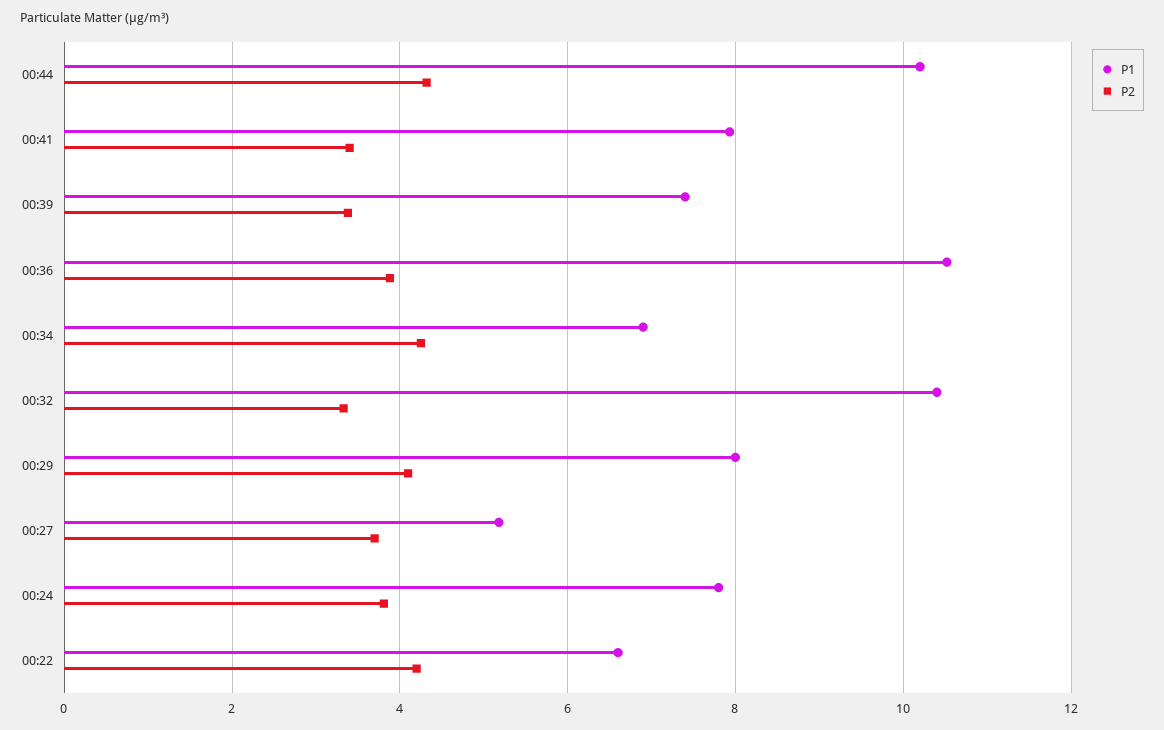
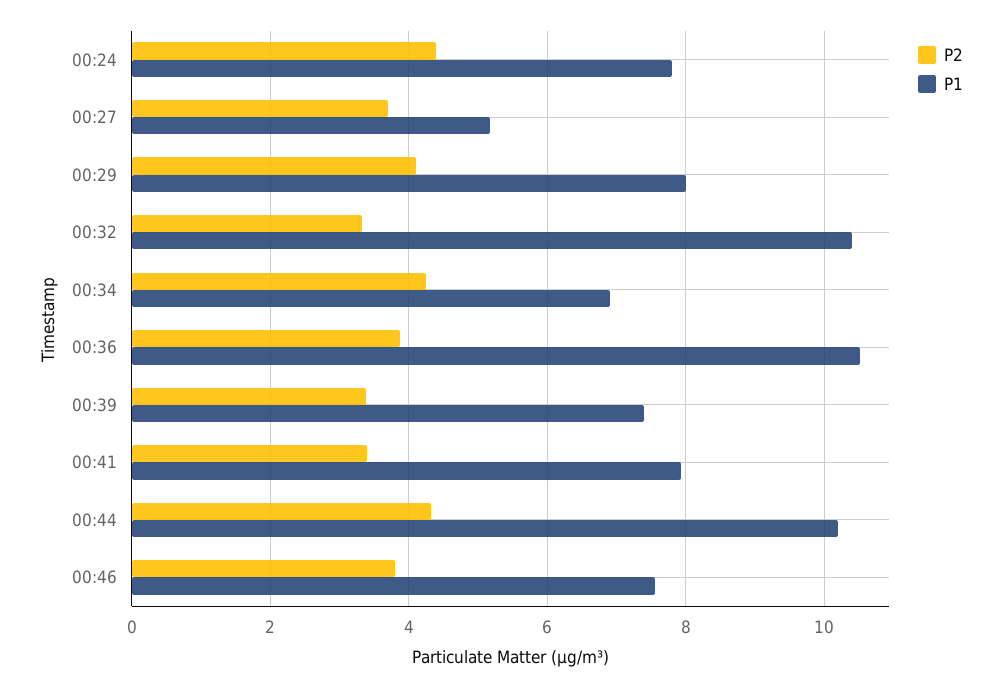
P2, 00:24: 3.8 -> 4.4
P1, 00:22: 6.6 -> none
P2, 00:22: 4.2 -> none
P2, 00:46: none -> 3.8
P1, 00:46: none -> 7.6

